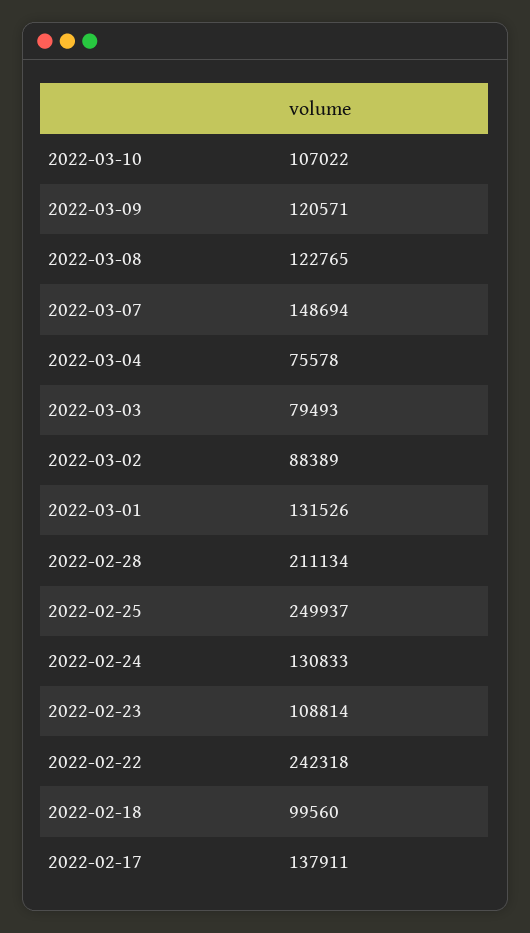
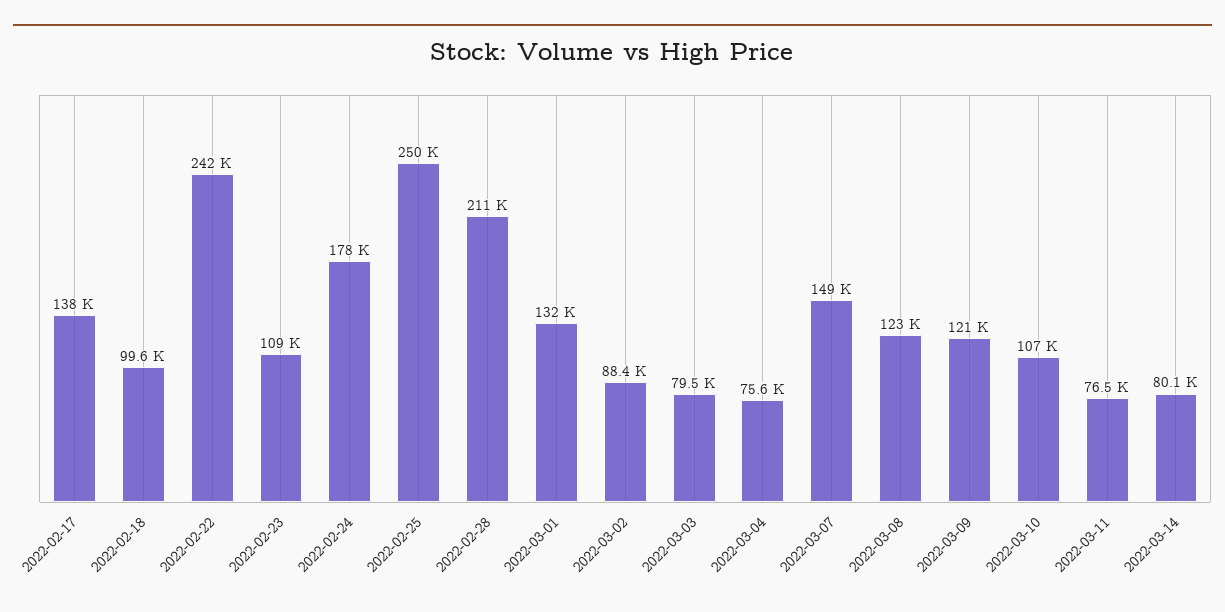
2022-02-24: 130833 -> 178000
2022-03-11: none -> 76500
2022-03-14: none -> 80100

